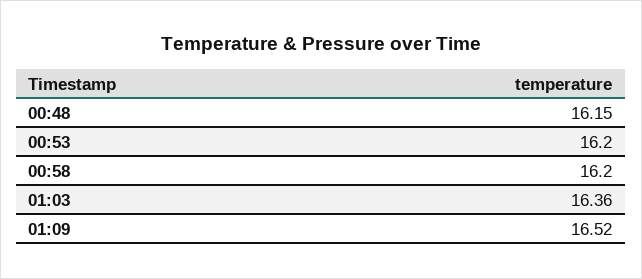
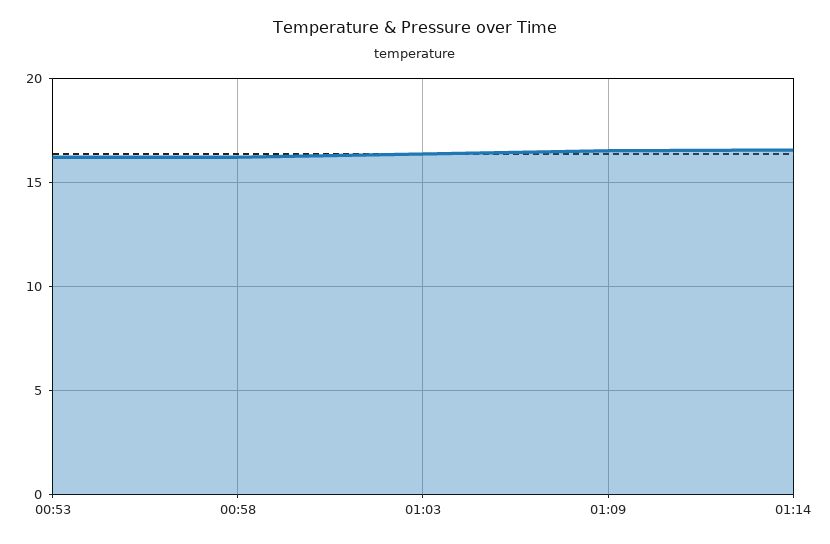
00:48: 16.15 -> none
01:14: none -> 16.5

